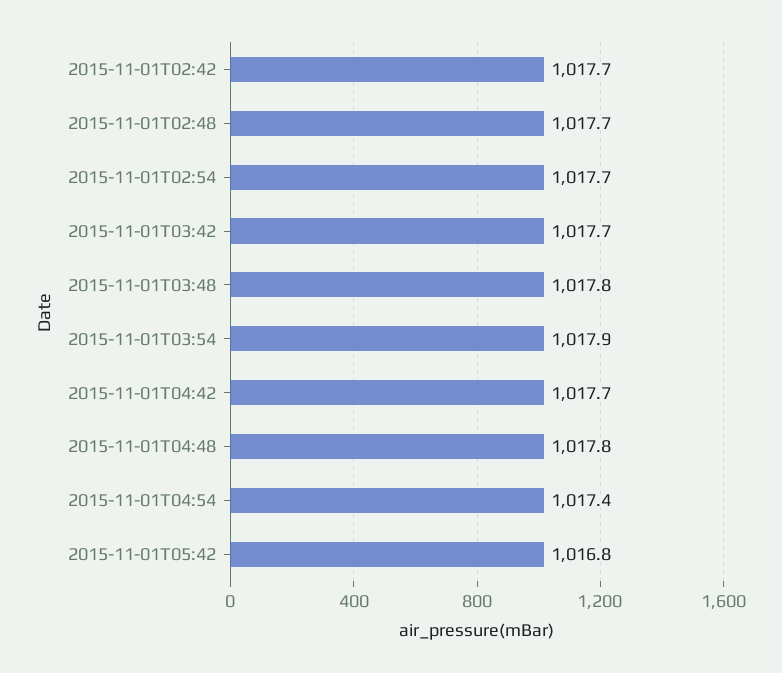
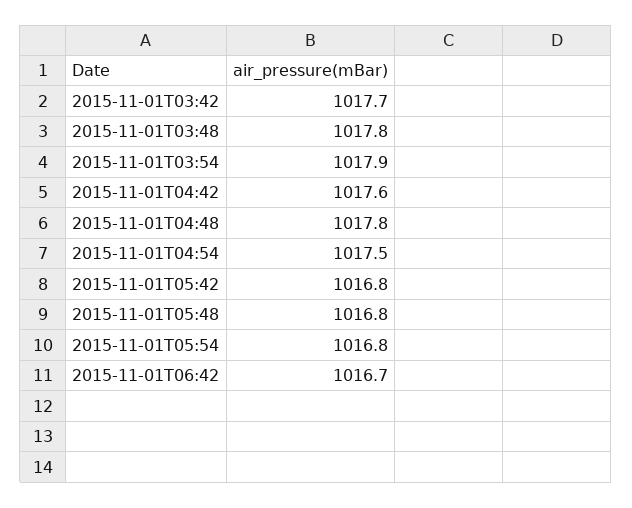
2015-11-01T02:42: 1017.7 -> none
2015-11-01T02:48: 1017.7 -> none
2015-11-01T02:54: 1017.7 -> none
2015-11-01T04:42: 1017.7 -> 1017.6
2015-11-01T04:54: 1017.4 -> 1017.5
2015-11-01T05:48: none -> 1016.8
2015-11-01T05:54: none -> 1016.8
2015-11-01T06:42: none -> 1016.7

